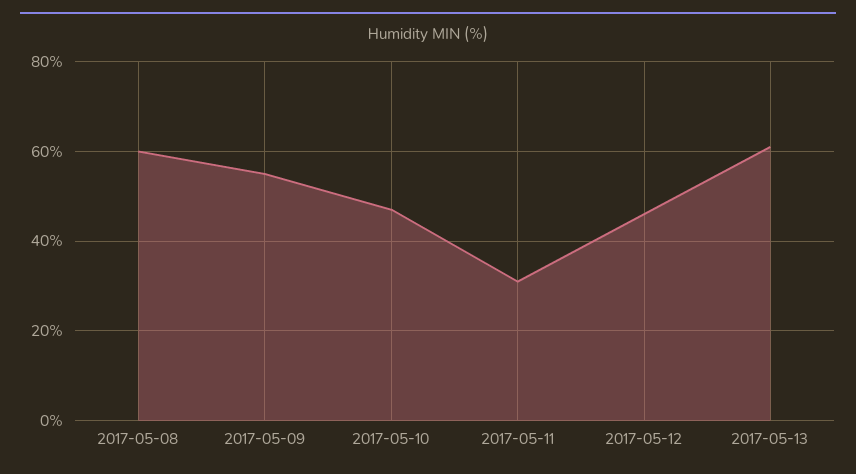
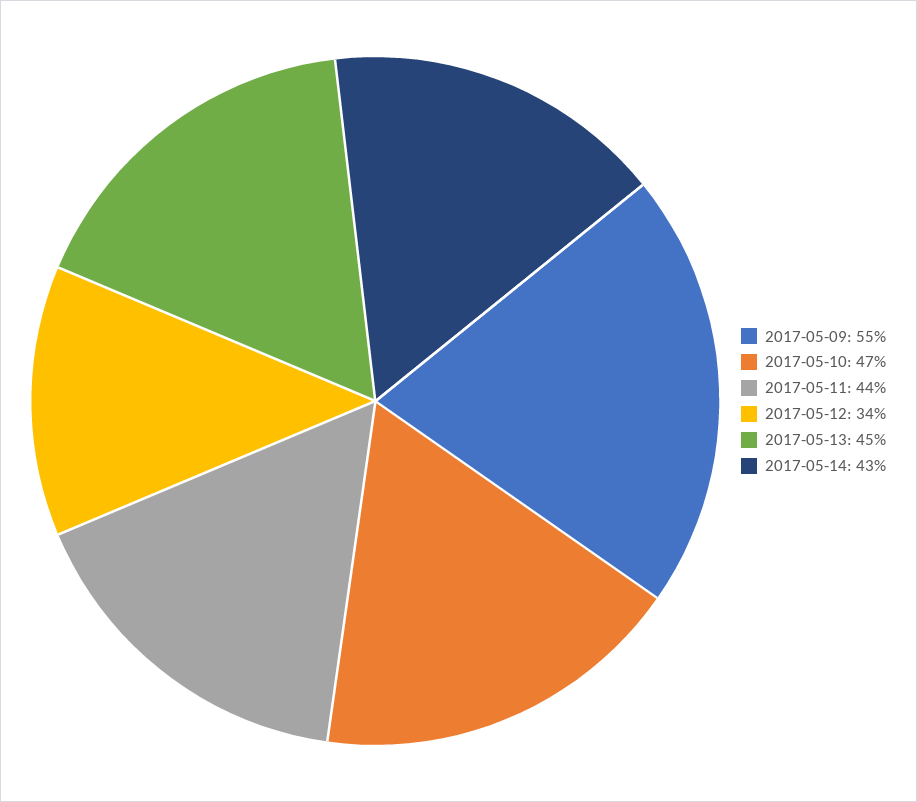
2017-05-08: 60 -> none
2017-05-11: 30 -> 44
2017-05-12: 45 -> 34
2017-05-13: 60 -> 45
2017-05-14: none -> 43

